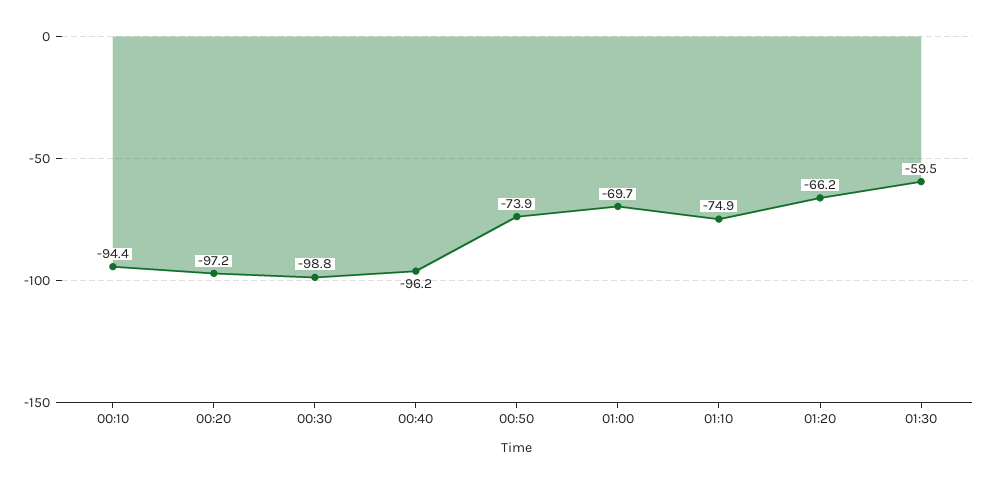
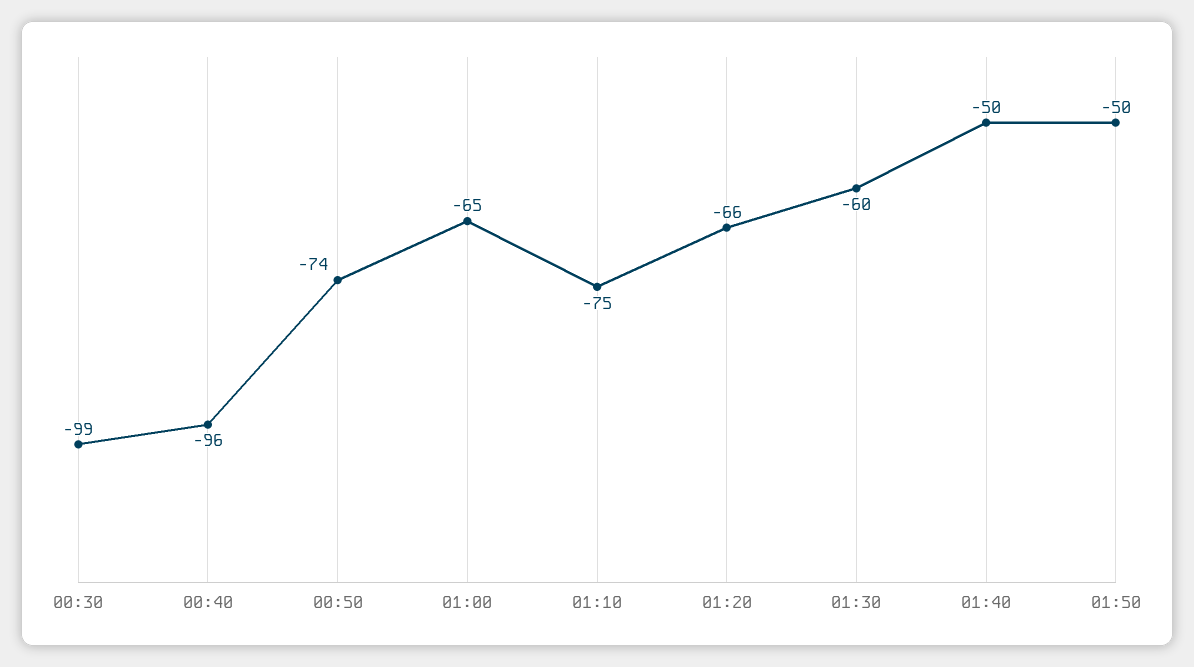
00:10: -94.4 -> none
00:20: -97.2 -> none
01:00: -69.7 -> -65
01:40: none -> -50
01:50: none -> -50

